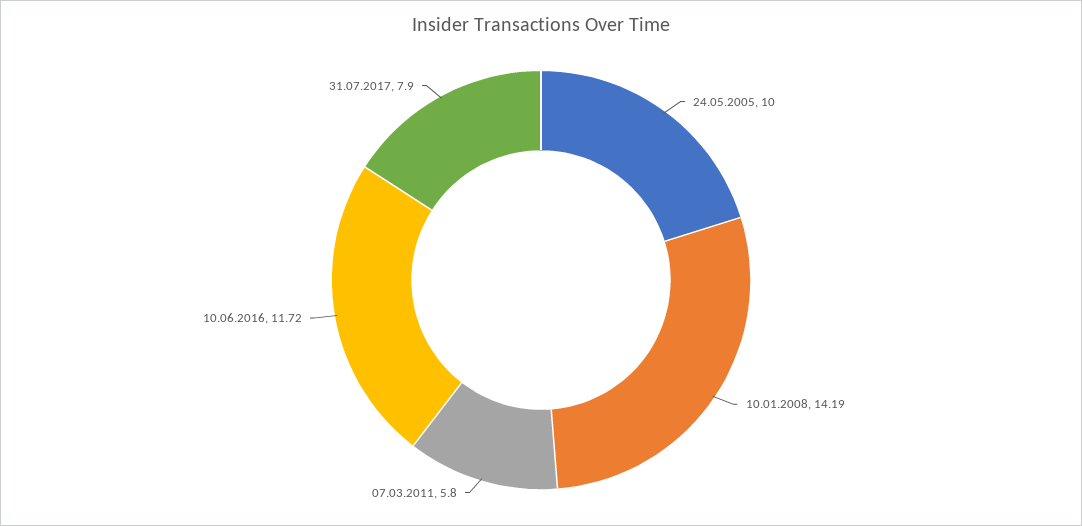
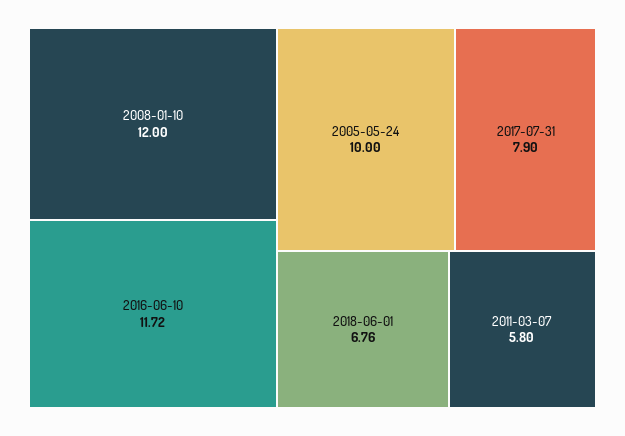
10.01.2008: 14.19 -> 12
2018-06-01: none -> 6.76

